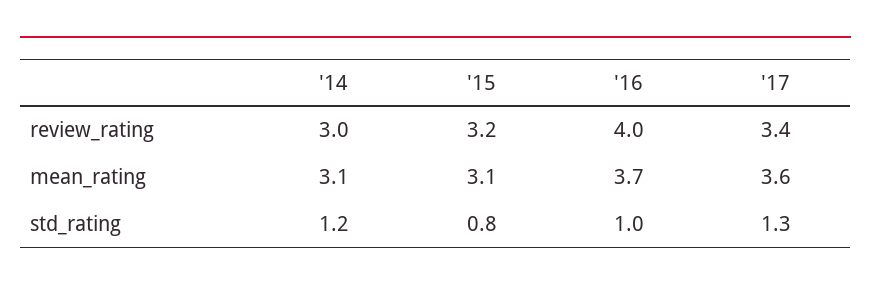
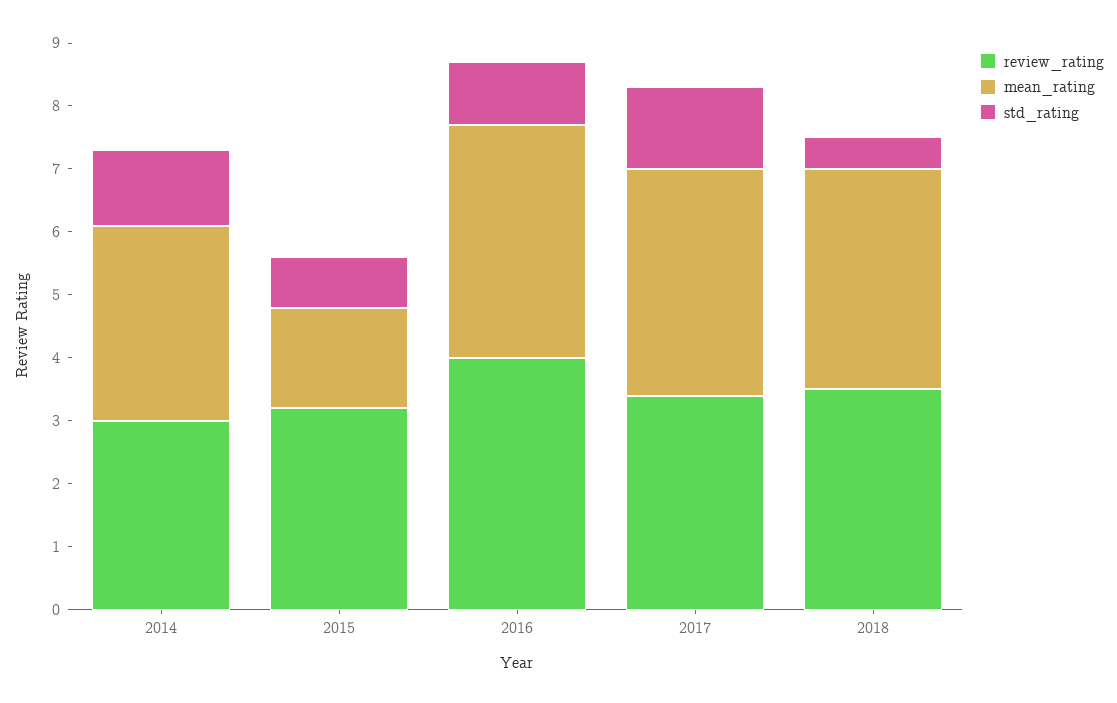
mean_rating, '15: 3.1 -> 1.5
review_rating, 2018: none -> 3.5
mean_rating, 2018: none -> 3.5
std_rating, 2018: none -> 0.5

